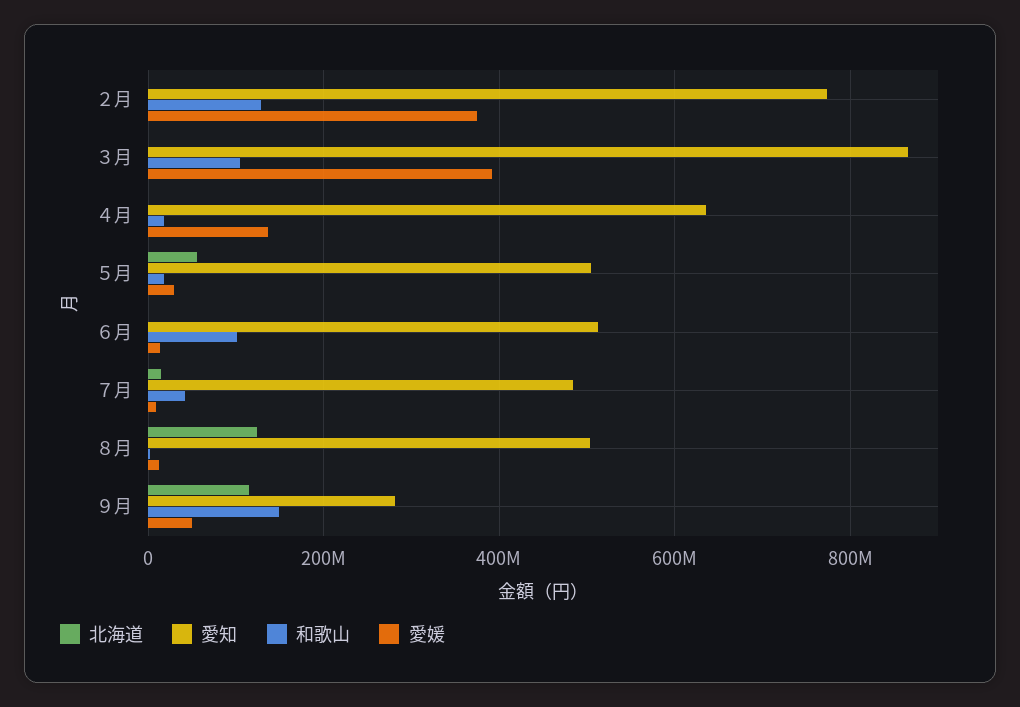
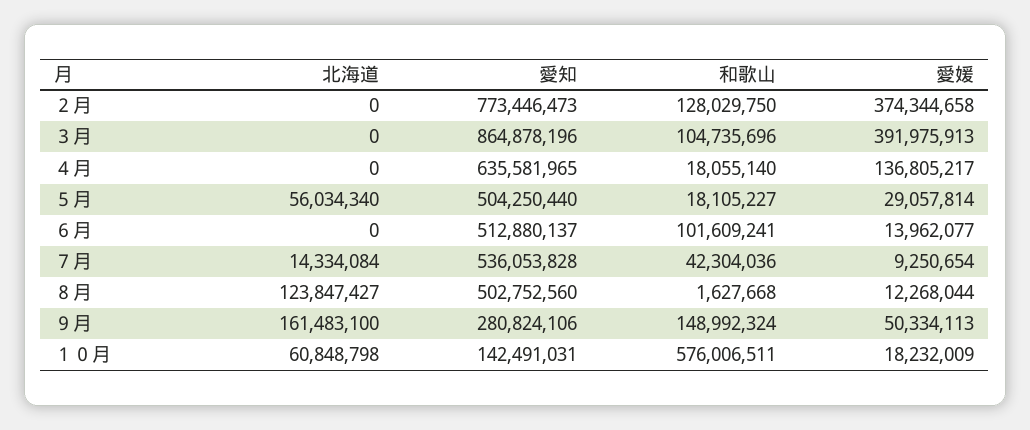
愛知, ７月: 480000000 -> 536053828
北海道, ９月: 120000000 -> 161483100
北海道, １０月: none -> 60848798
愛知, １０月: none -> 142491031
和歌山, １０月: none -> 576006511
愛媛, １０月: none -> 18232009

